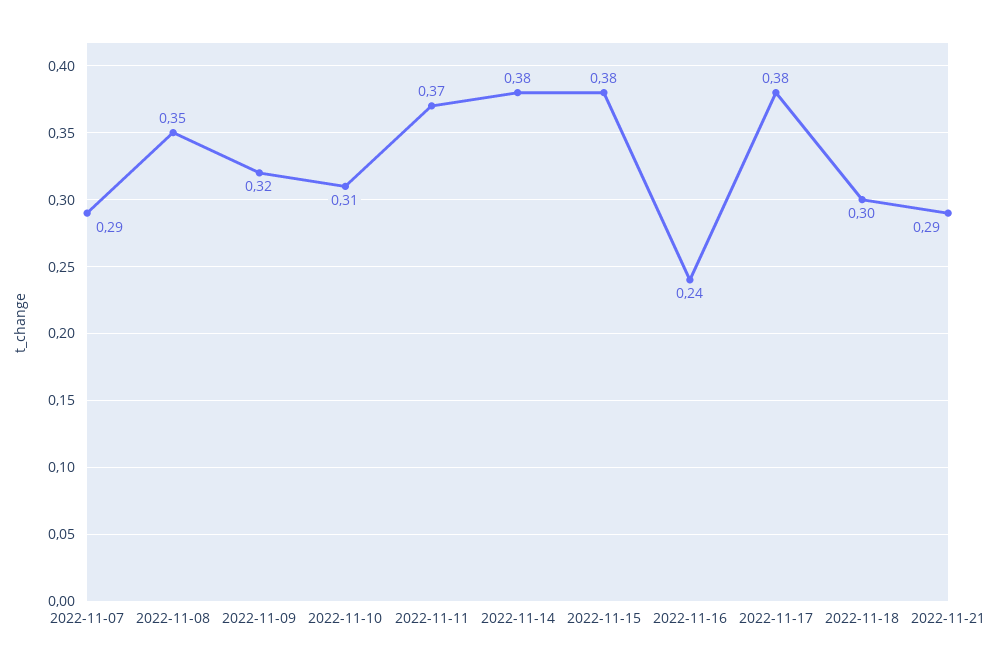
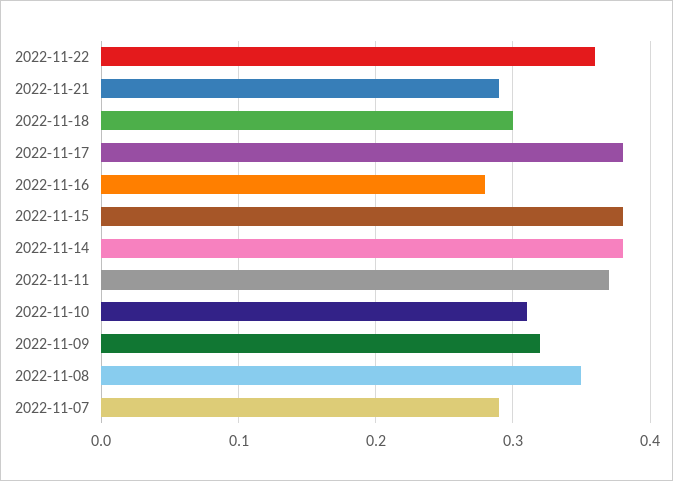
2022-11-16: 0.24 -> 0.28
2022-11-22: none -> 0.36

